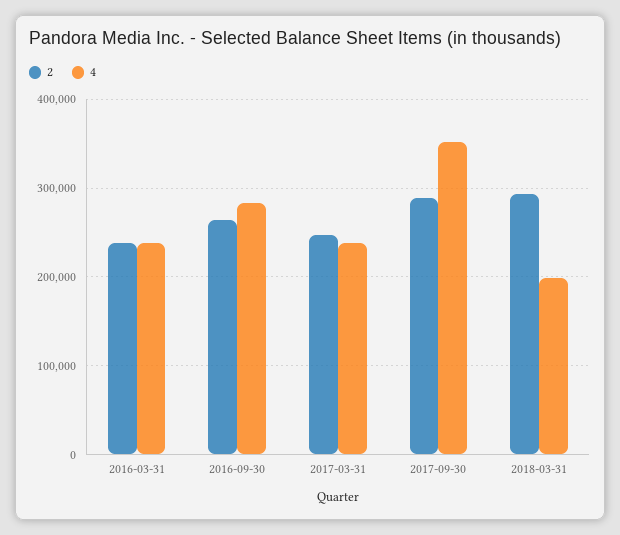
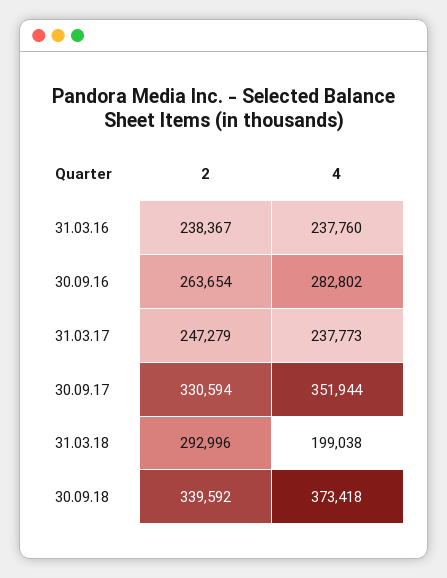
2, 2017-09-30: 290000 -> 330594
2, 30.09.18: none -> 339592
4, 30.09.18: none -> 373418

